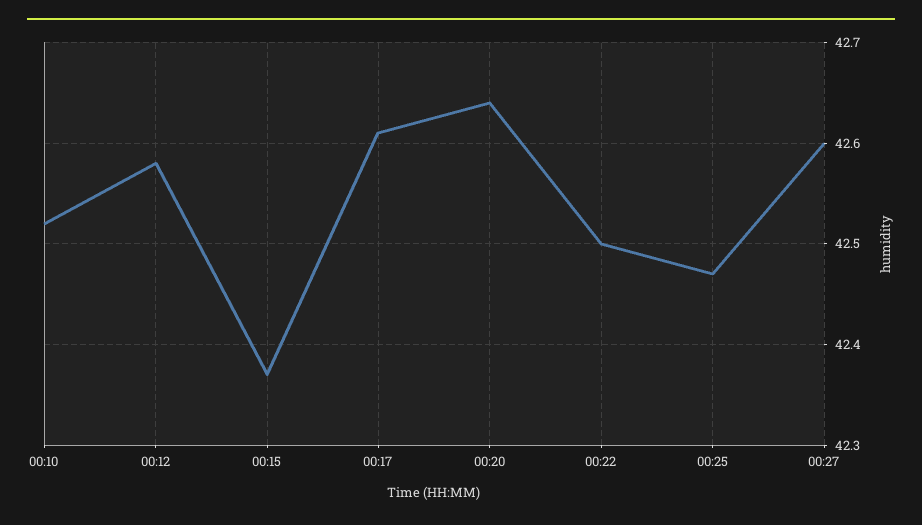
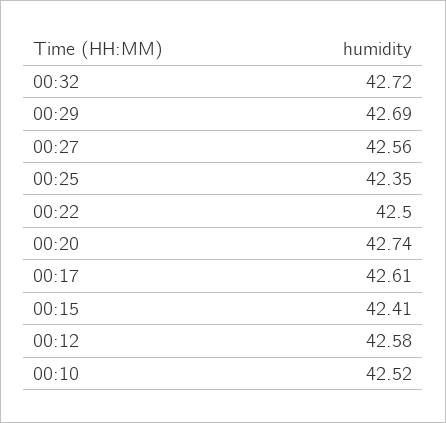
00:15: 42.37 -> 42.41
00:20: 42.64 -> 42.74
00:25: 42.47 -> 42.35
00:27: 42.6 -> 42.56
00:32: none -> 42.72
00:29: none -> 42.69

